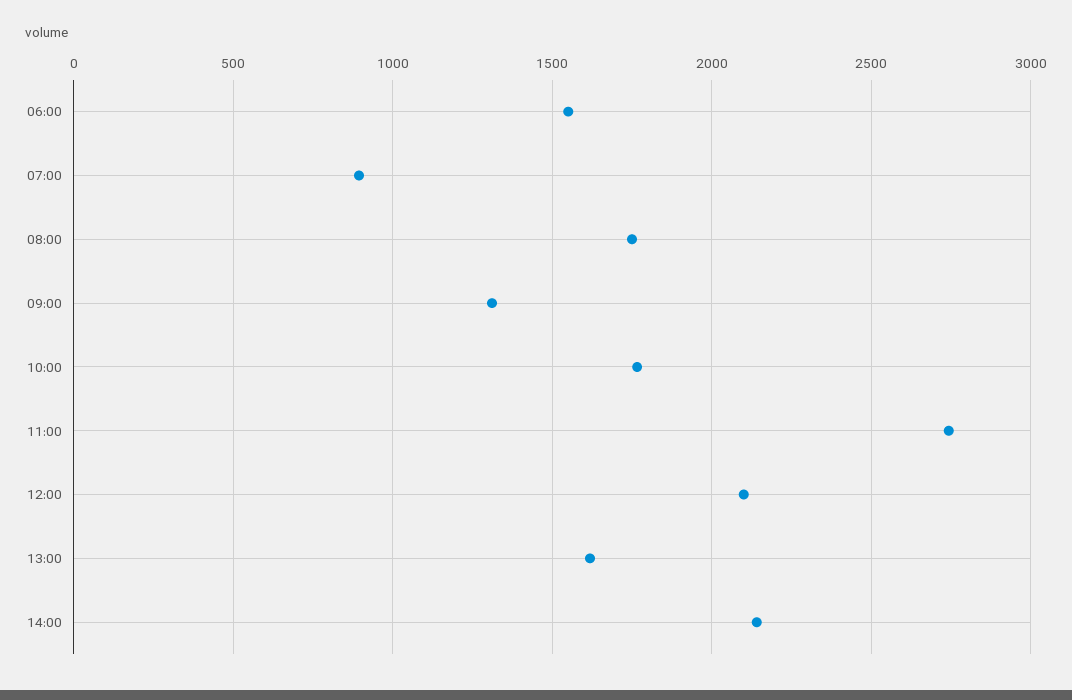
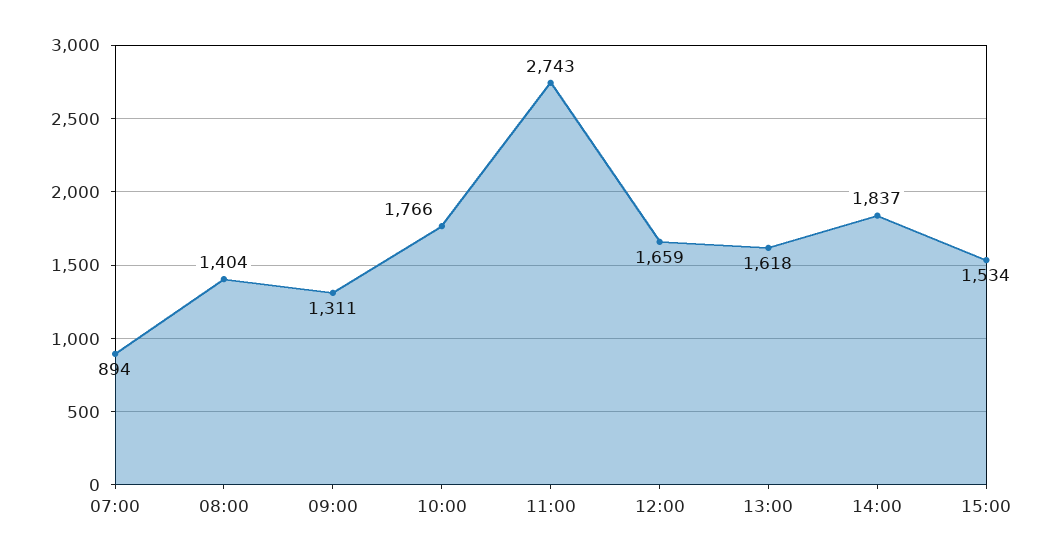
06:00: 1550 -> none
08:00: 1750 -> 1404
12:00: 2100 -> 1659
14:00: 2150 -> 1837
15:00: none -> 1534

